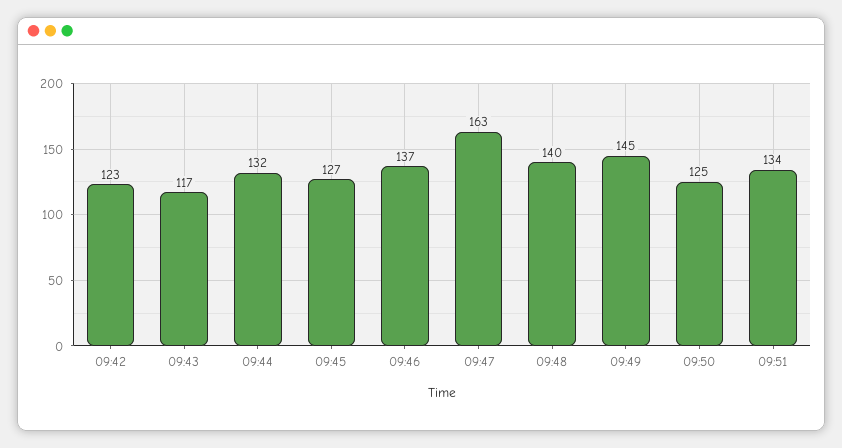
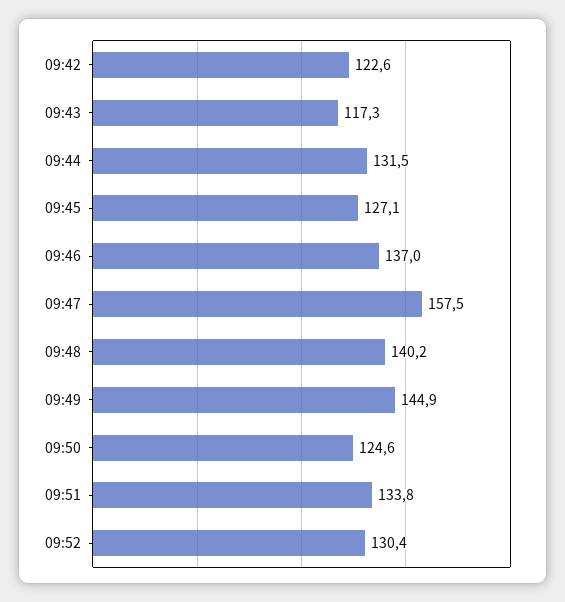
09:47: 163 -> 157.5
09:52: none -> 130.4

